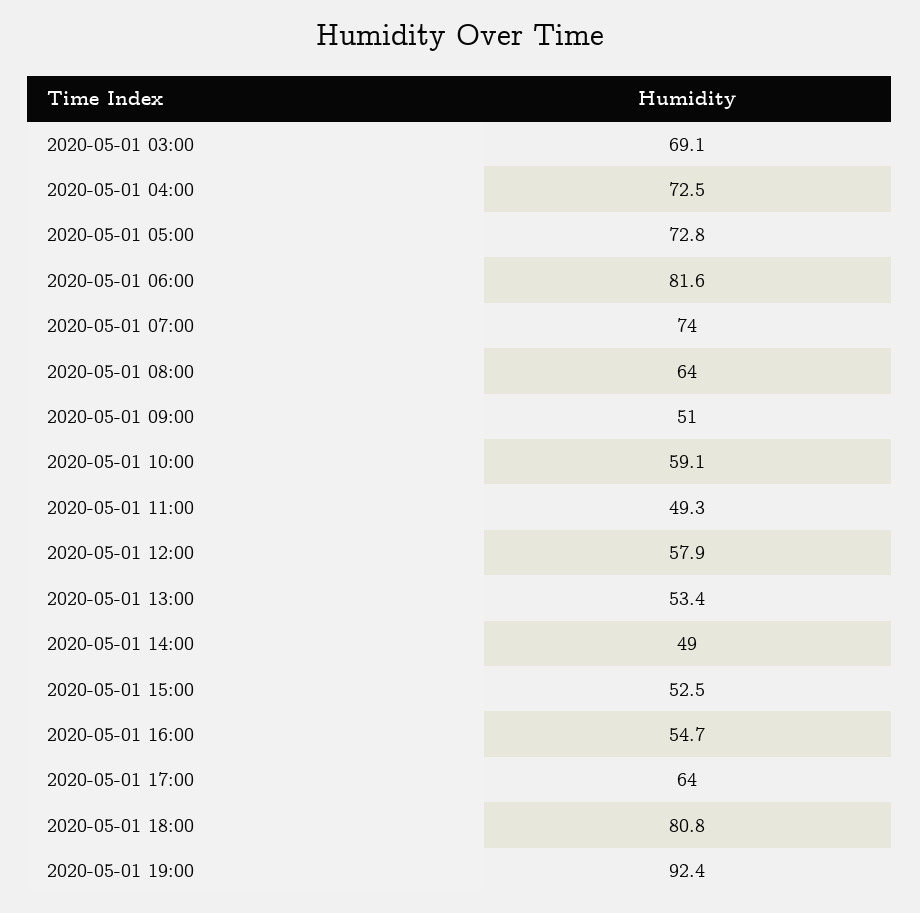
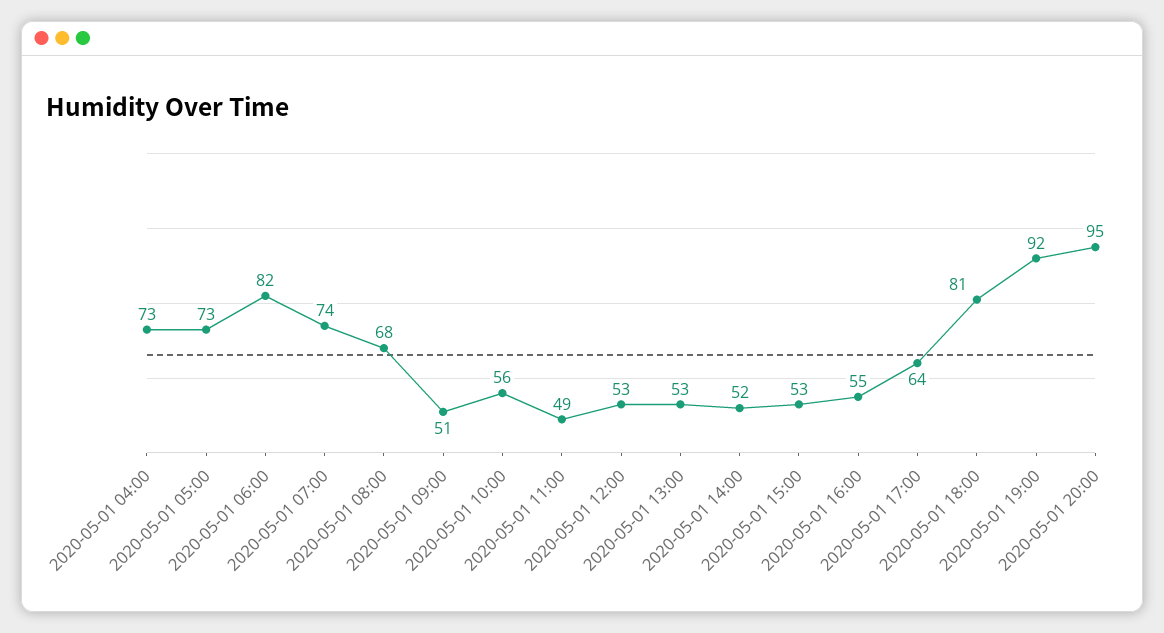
2020-05-01 03:00: 69.1 -> none
2020-05-01 08:00: 64 -> 68
2020-05-01 10:00: 59.1 -> 56
2020-05-01 12:00: 57.9 -> 53
2020-05-01 14:00: 49 -> 52
2020-05-01 20:00: none -> 95

